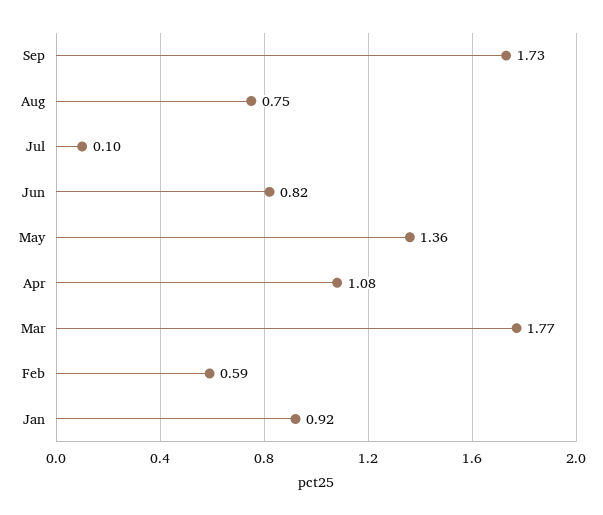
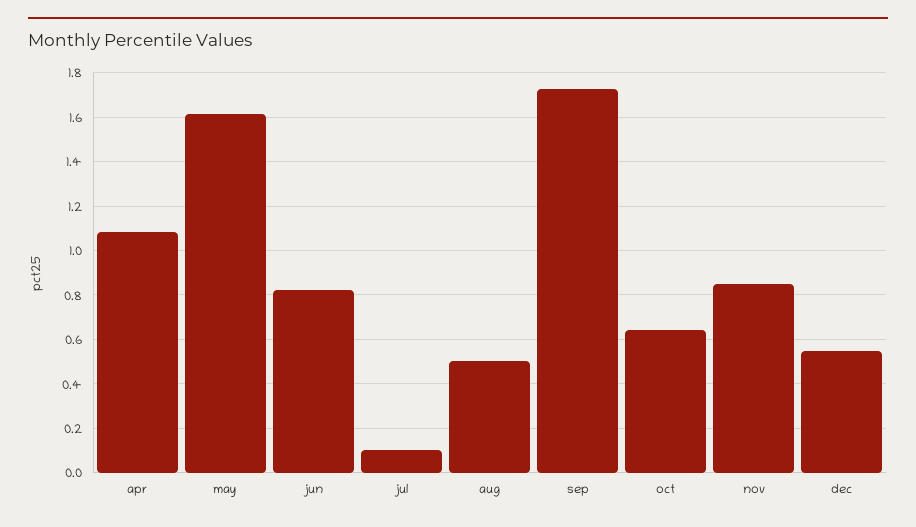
Aug: 0.75 -> 0.5
May: 1.36 -> 1.6
Mar: 1.77 -> none
Feb: 0.59 -> none
Jan: 0.92 -> none
oct: none -> 0.65
nov: none -> 0.85
dec: none -> 0.55

